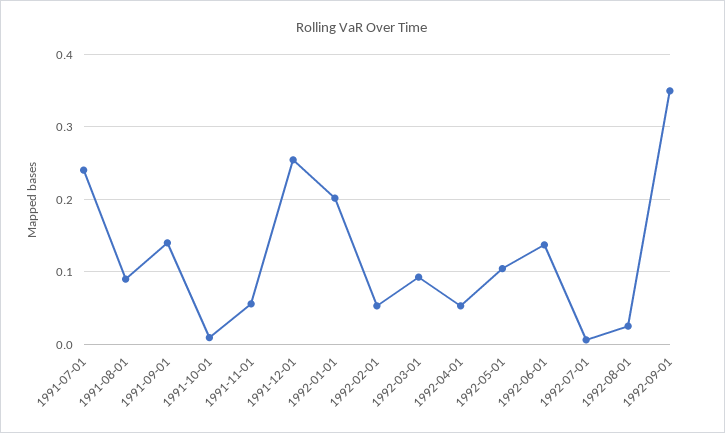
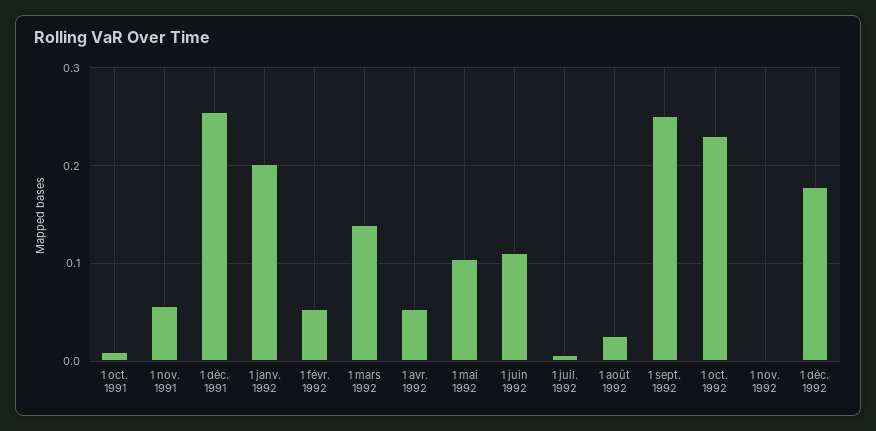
1991-07-01: 0.24 -> none
1991-08-01: 0.09 -> none
1991-09-01: 0.14 -> none
1992-03-01: 0.09 -> 0.14
1992-06-01: 0.14 -> 0.11
1992-09-01: 0.35 -> 0.25
1 oct. 1992: none -> 0.23
1 nov. 1992: none -> 0
1 déc. 1992: none -> 0.18

